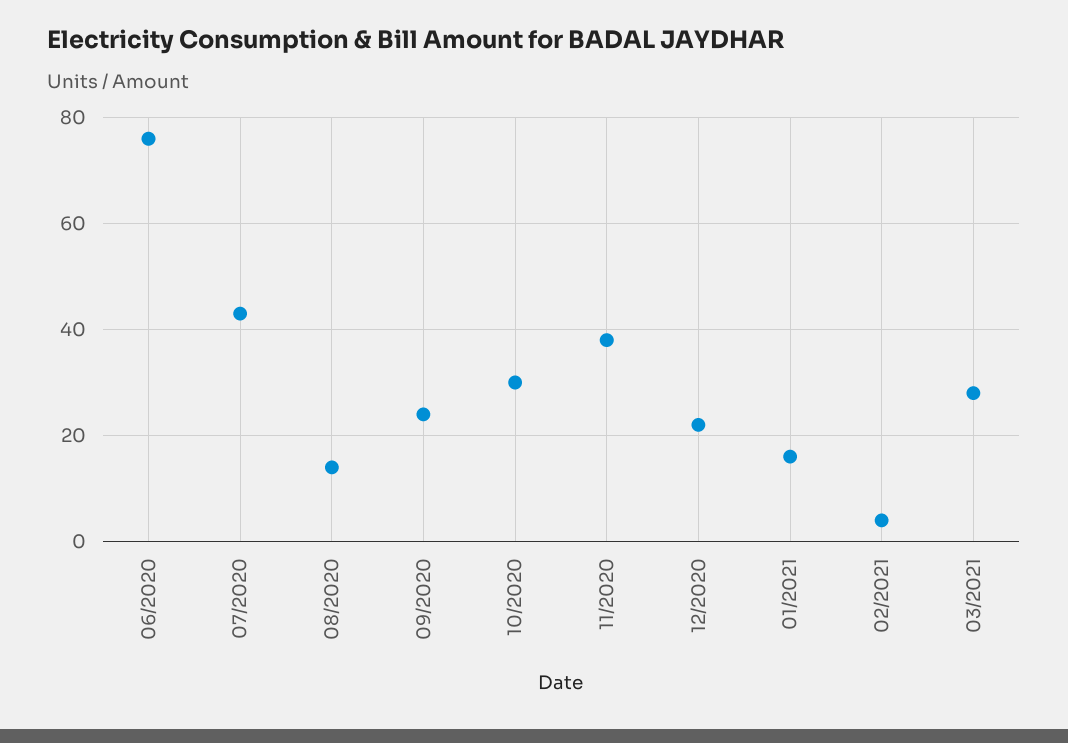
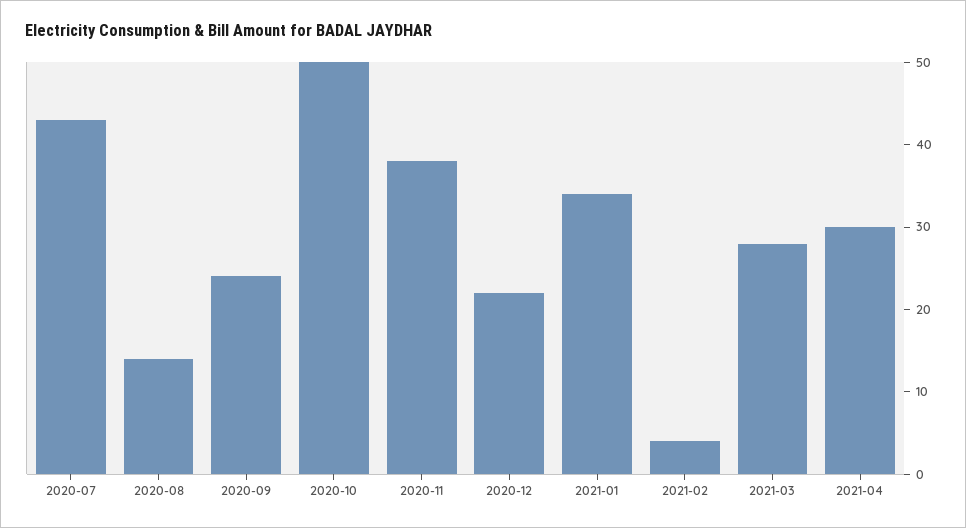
06/2020: 75 -> none
10/2020: 30 -> 50
01/2021: 15 -> 34
2021-04: none -> 30

